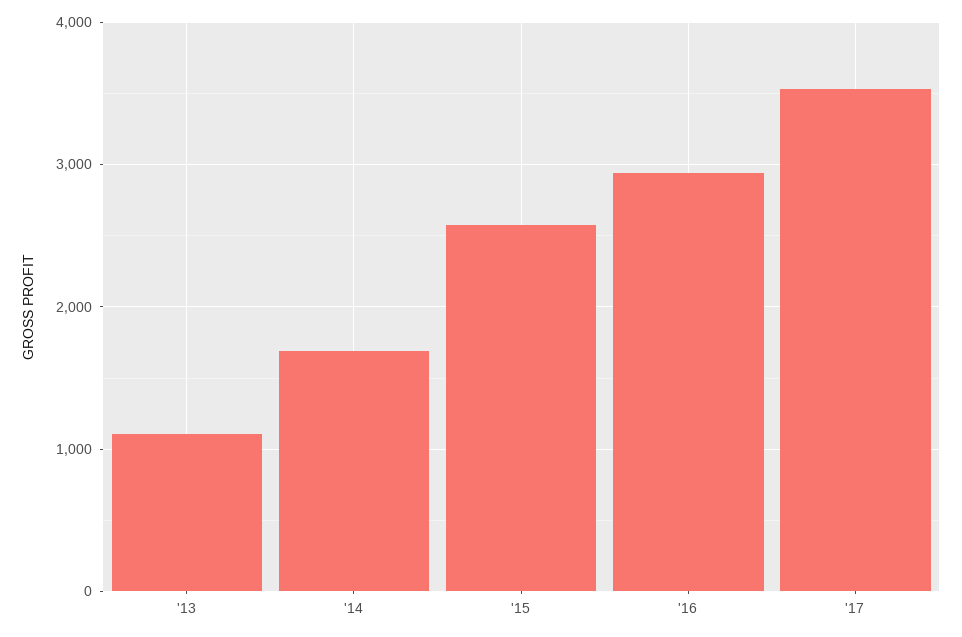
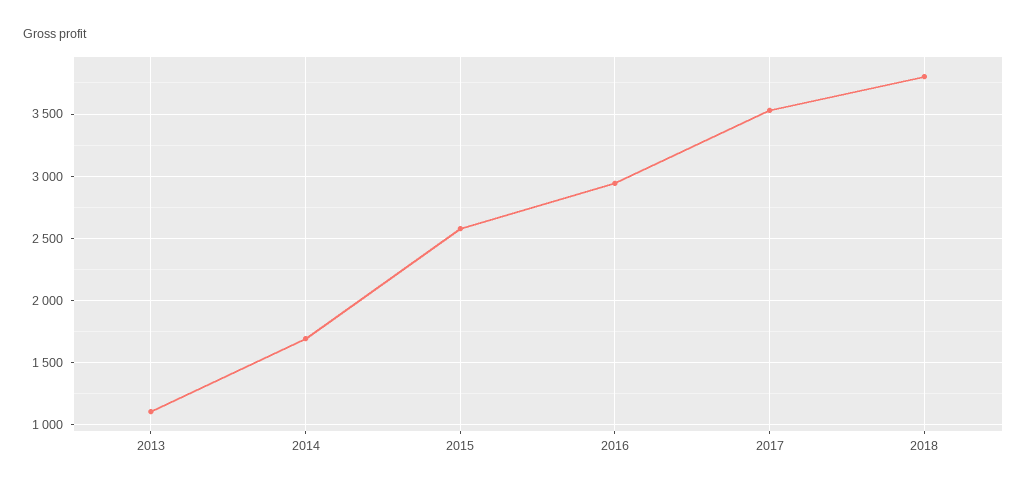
2018: none -> 3800

